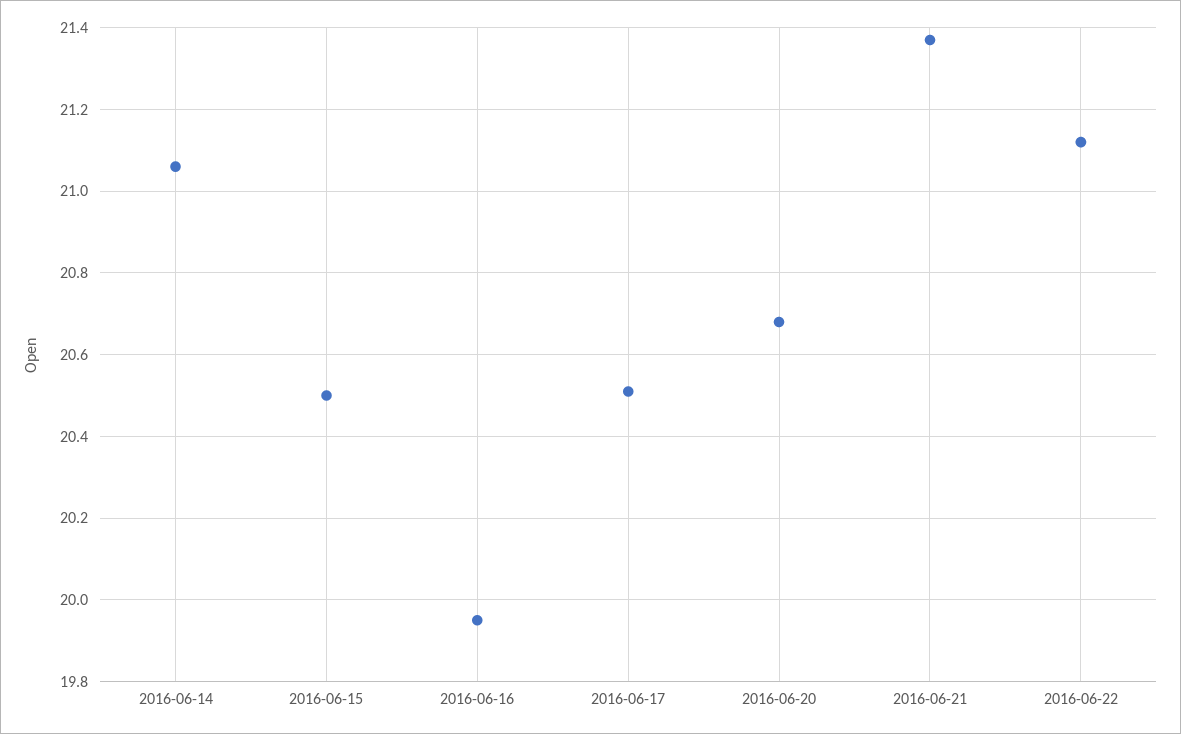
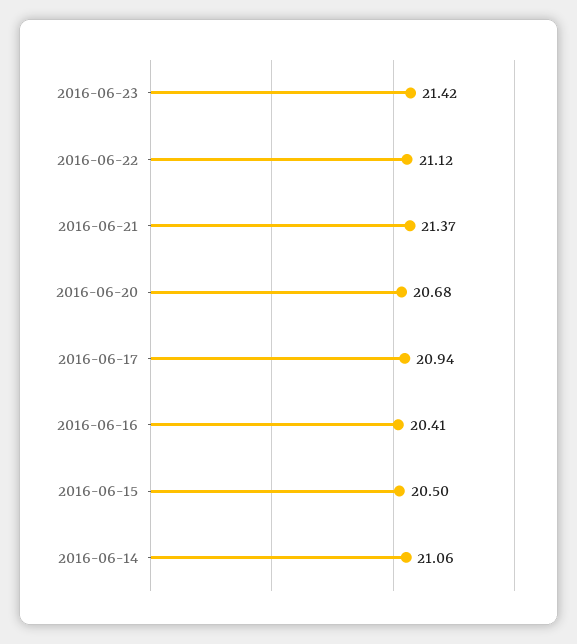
2016-06-16: 19.95 -> 20.41
2016-06-17: 20.5 -> 20.94
2016-06-23: none -> 21.42

